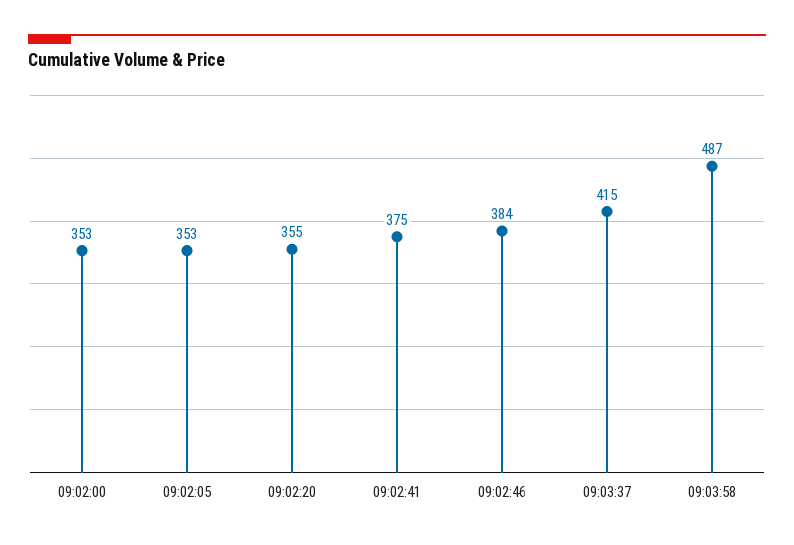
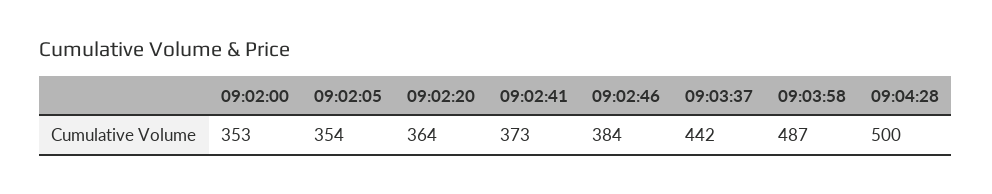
09:02:05: 353 -> 354
09:02:20: 355 -> 364
09:02:41: 375 -> 373
09:03:37: 415 -> 442
09:04:28: none -> 500

